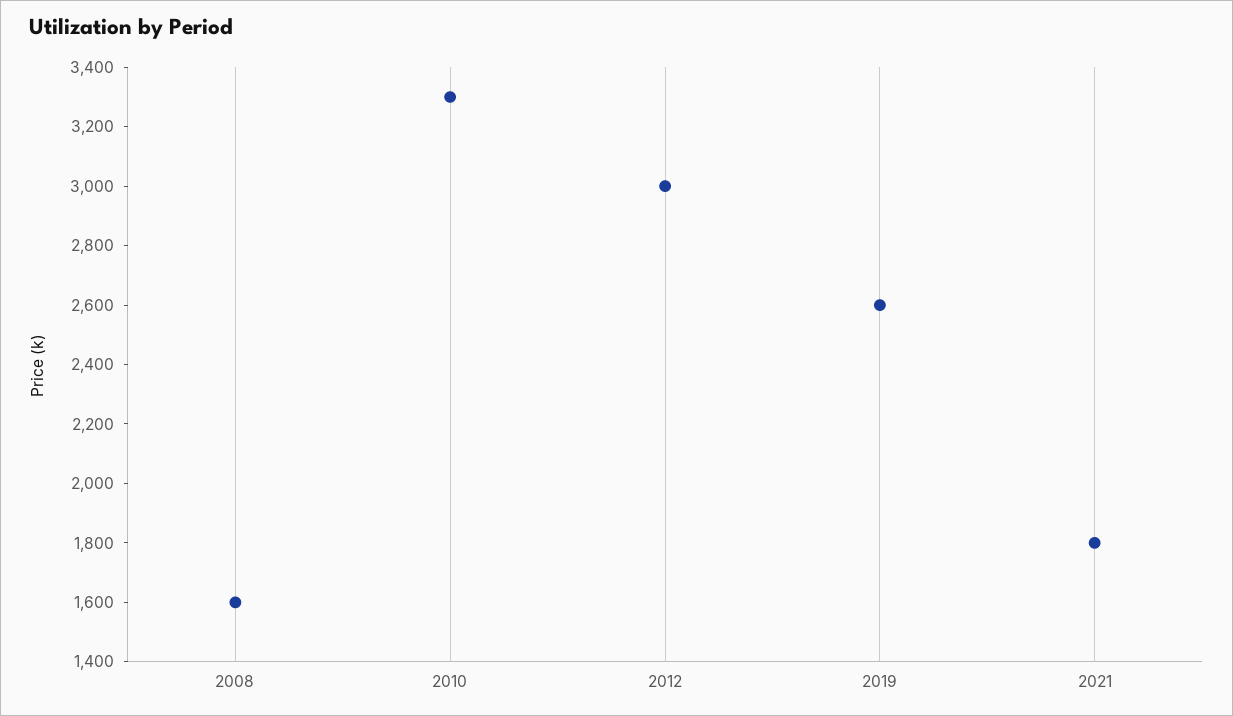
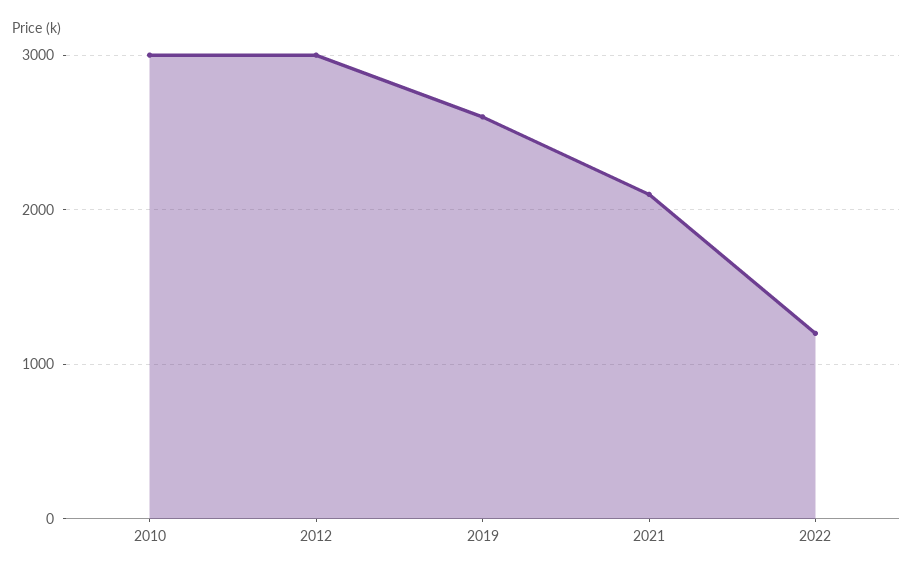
2008: 1600 -> none
2010: 3300 -> 3000
2021: 1800 -> 2100
2022: none -> 1200

